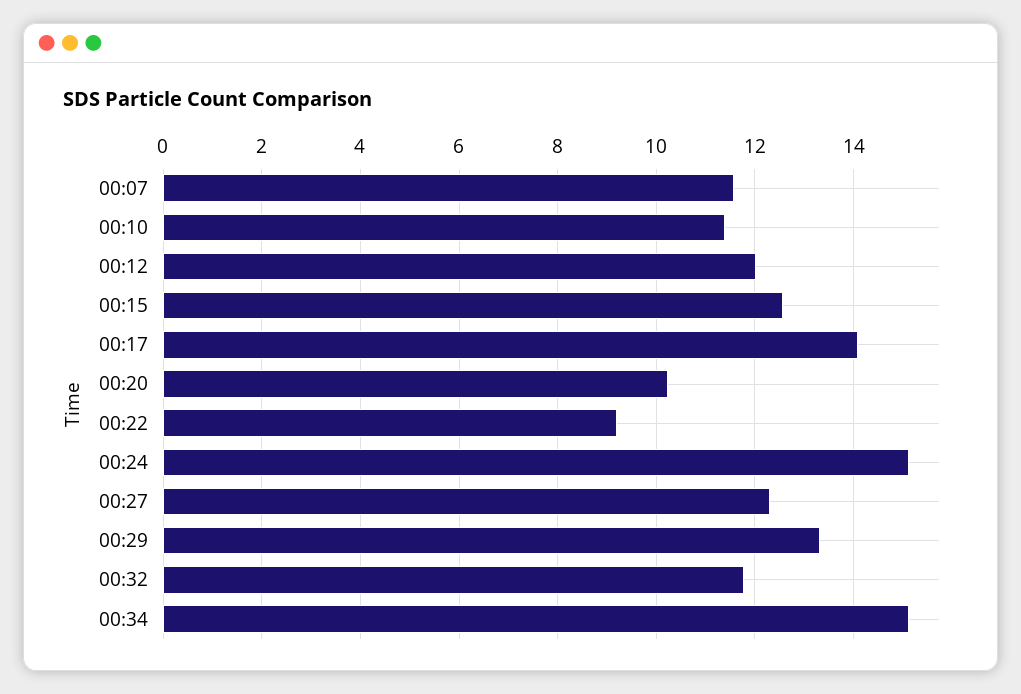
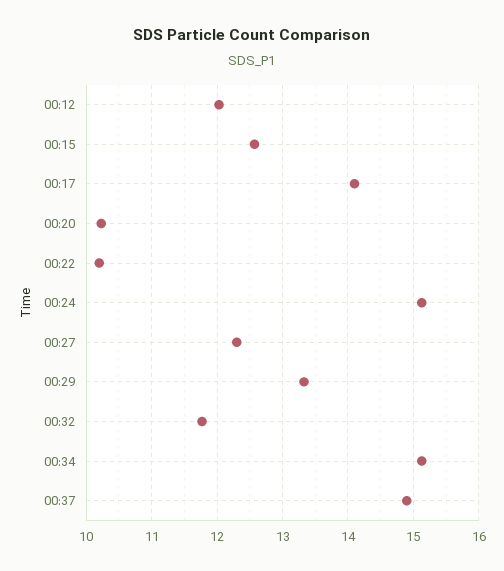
00:07: 11.6 -> none
00:10: 11.4 -> none
00:22: 9.2 -> 10.2
00:37: none -> 14.9

